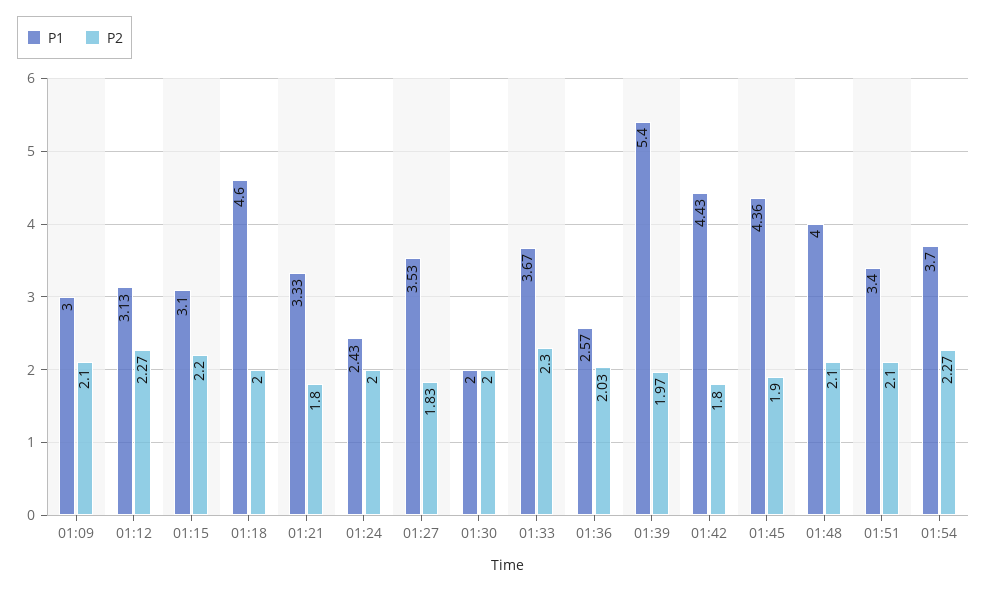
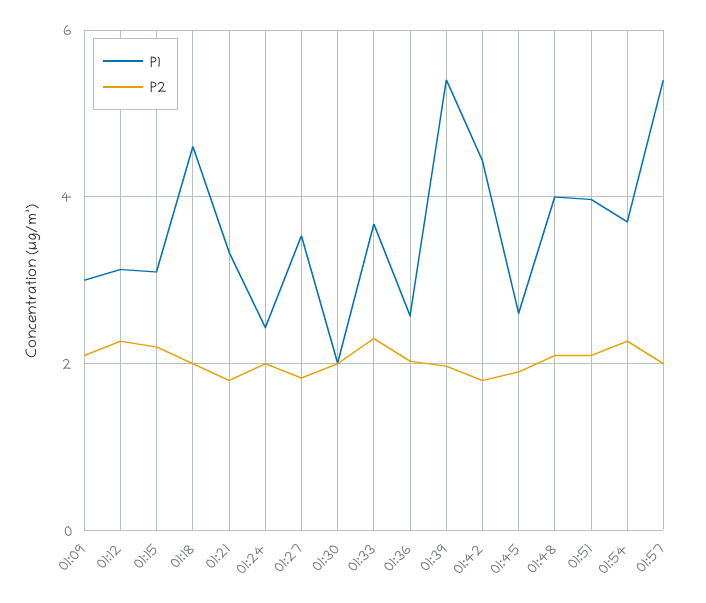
P1, 01:45: 4.36 -> 2.6
P1, 01:51: 3.4 -> 4
P1, 01:57: none -> 5.4
P2, 01:57: none -> 2

